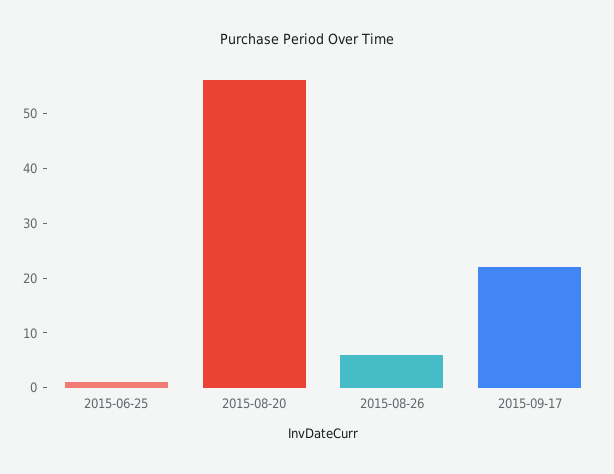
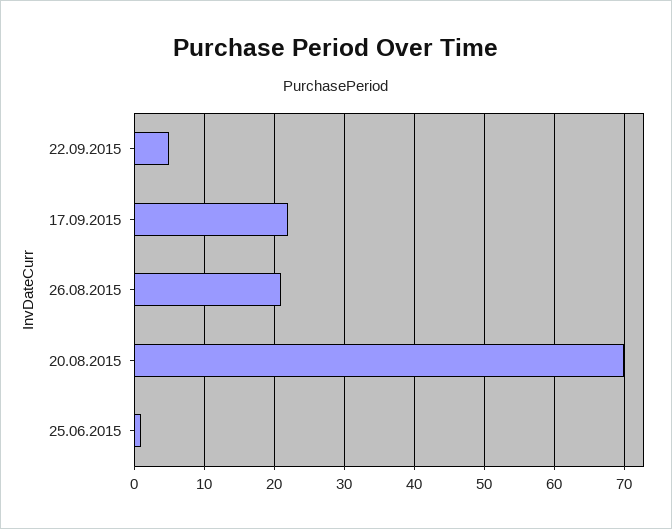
2015-08-20: 55 -> 70
2015-08-26: 5 -> 21
22.09.2015: none -> 5

